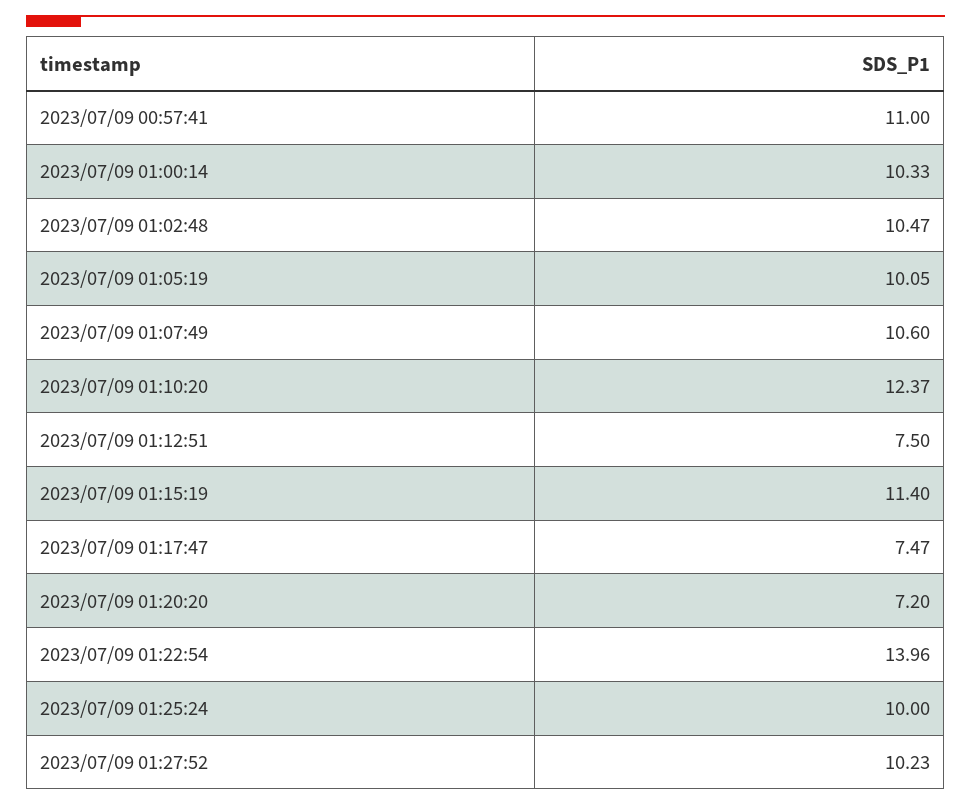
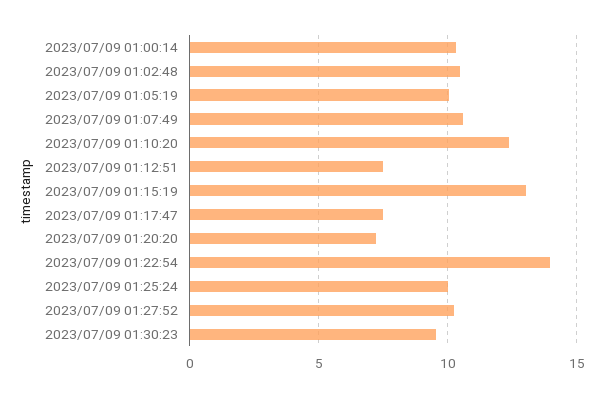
2023/07/09 00:57:41: 11 -> none
2023/07/09 01:15:19: 11.4 -> 13
2023/07/09 01:30:23: none -> 9.5

